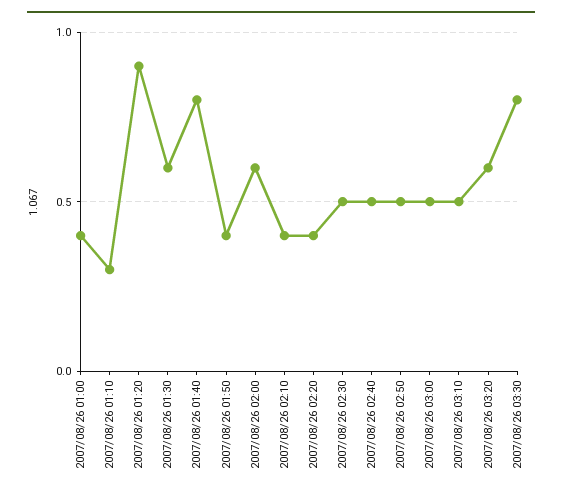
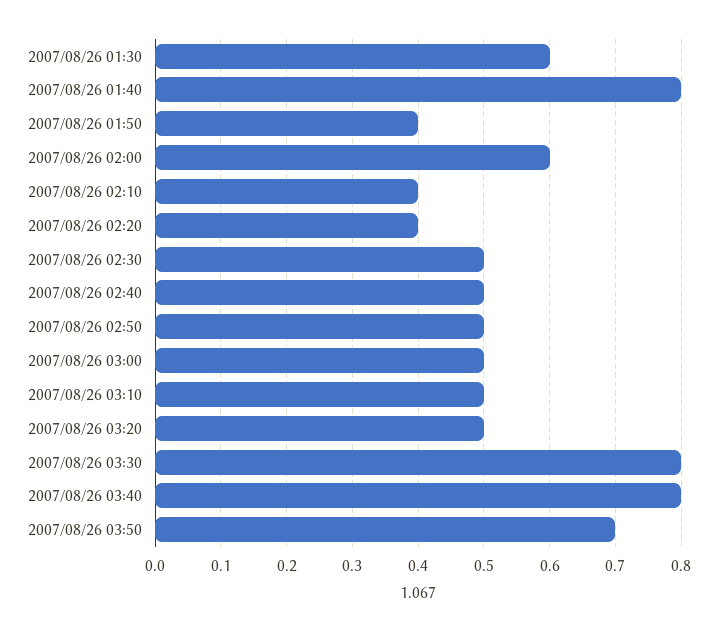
2007/08/26 01:00: 0.4 -> none
2007/08/26 01:10: 0.3 -> none
2007/08/26 01:20: 0.9 -> none
2007/08/26 03:20: 0.6 -> 0.5
2007/08/26 03:40: none -> 0.8
2007/08/26 03:50: none -> 0.7

